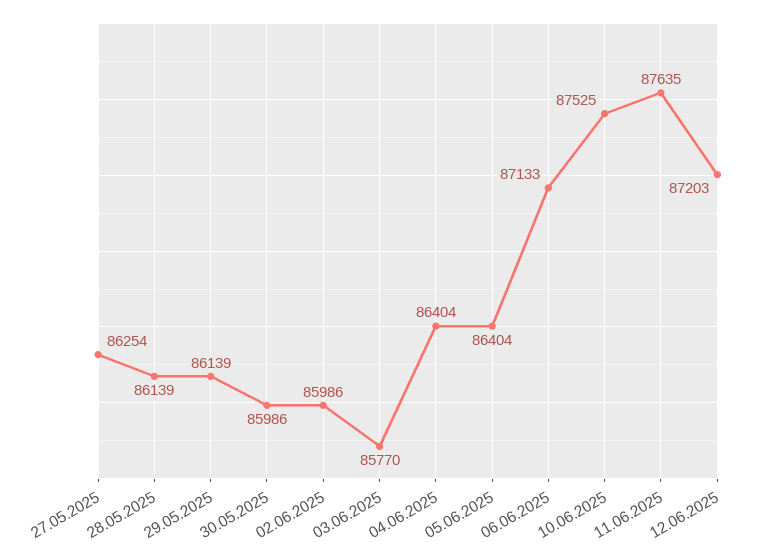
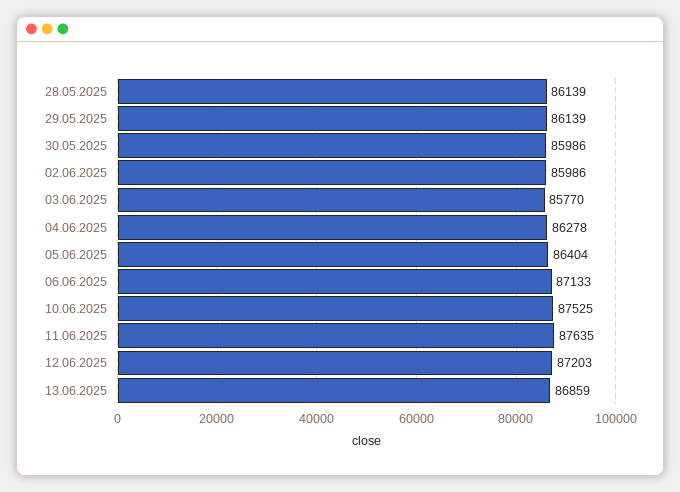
27.05.2025: 86254 -> none
04.06.2025: 86404 -> 86278
13.06.2025: none -> 86859

